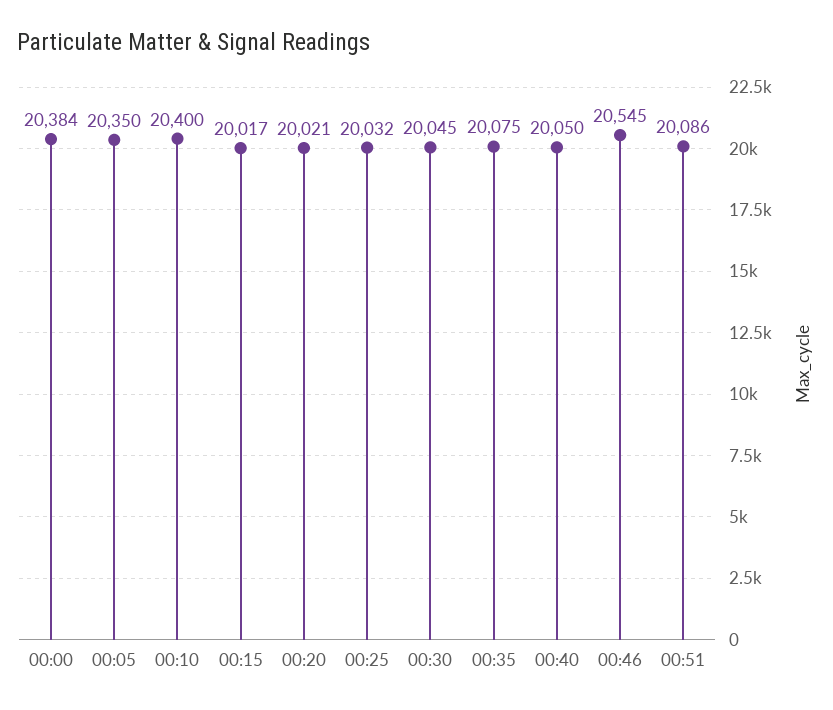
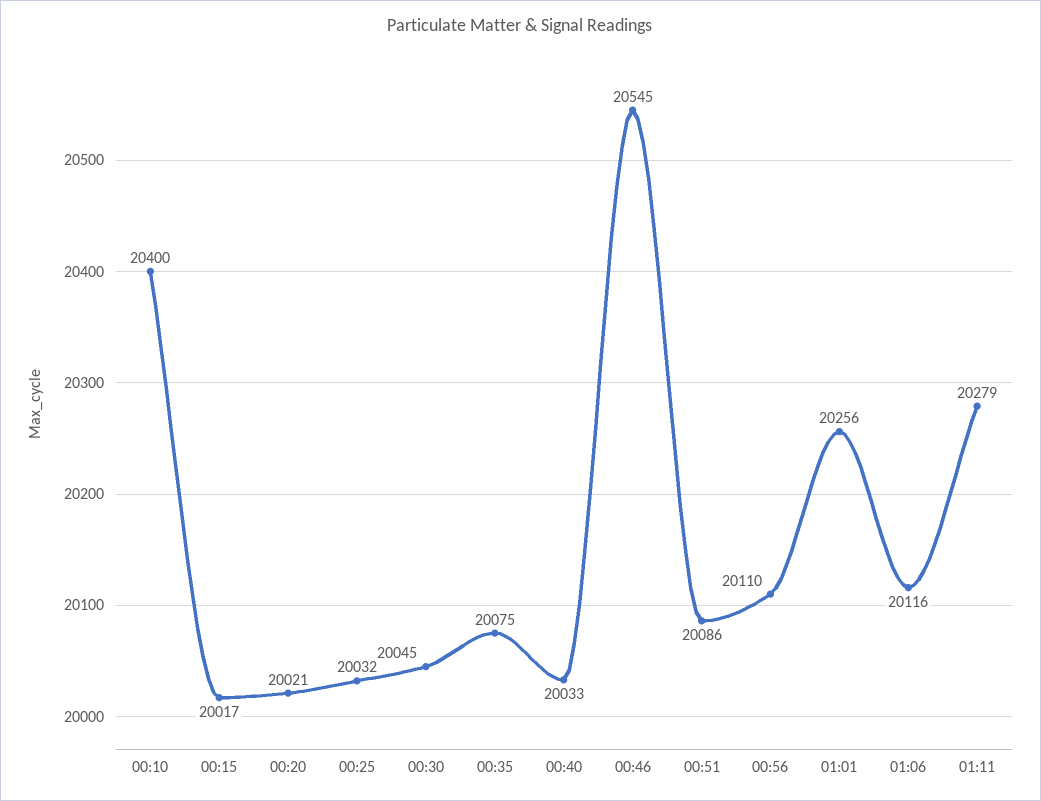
00:00: 20384 -> none
00:05: 20350 -> none
00:40: 20050 -> 20033
00:56: none -> 20110
01:01: none -> 20256
01:06: none -> 20116
01:11: none -> 20279

